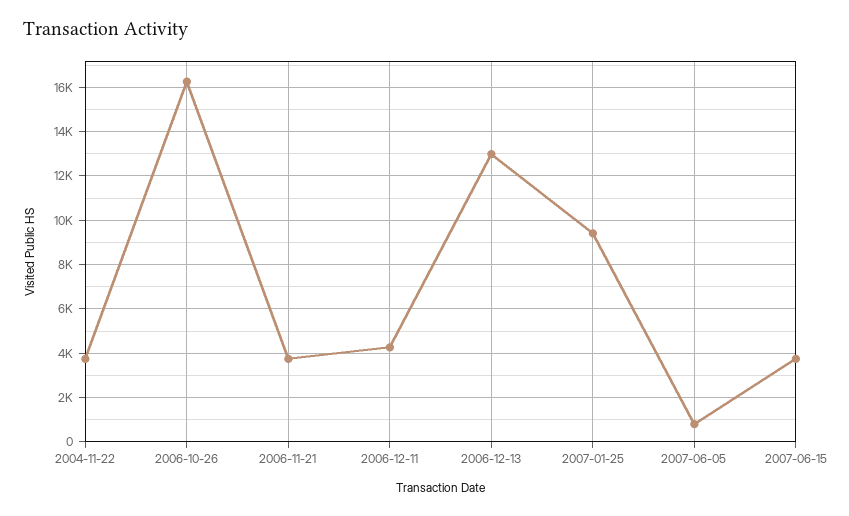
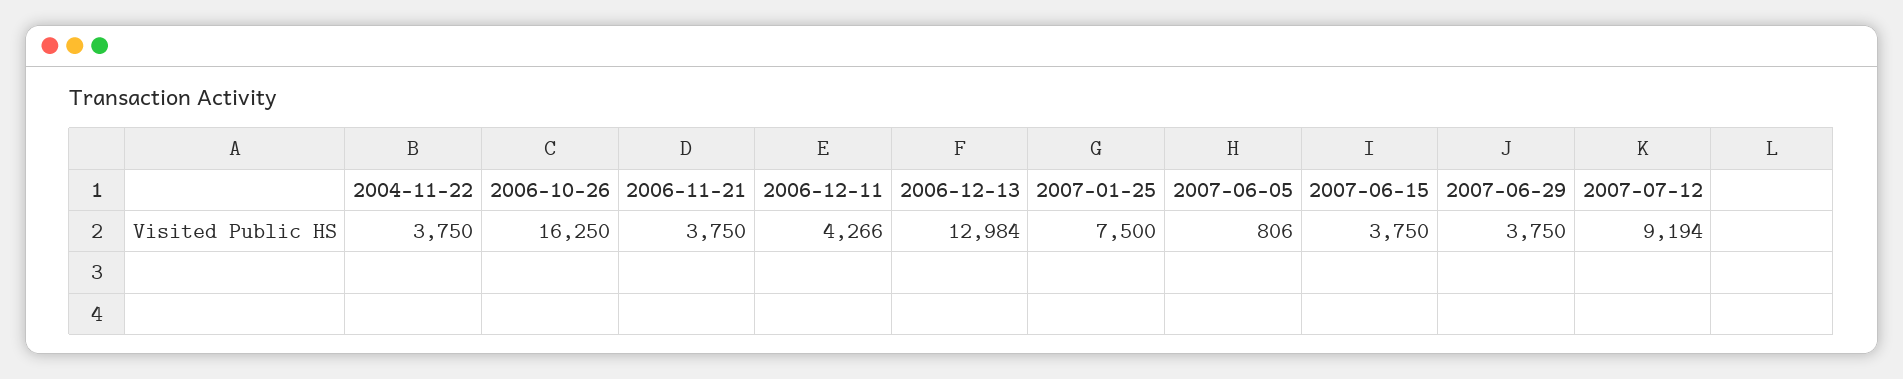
2007-01-25: 9500 -> 7500
2007-06-29: none -> 3750
2007-07-12: none -> 9194

